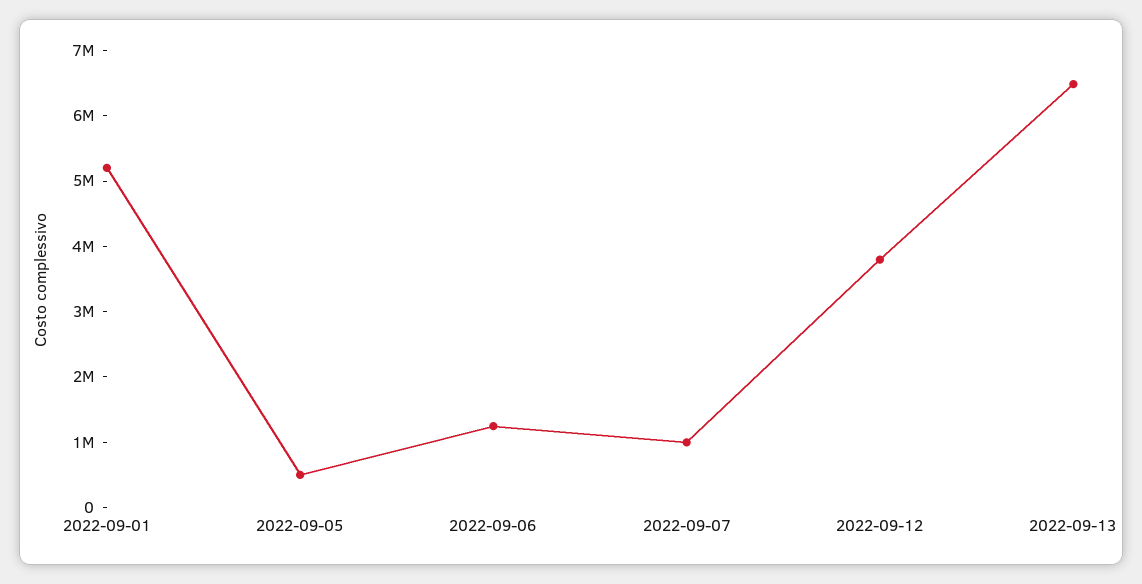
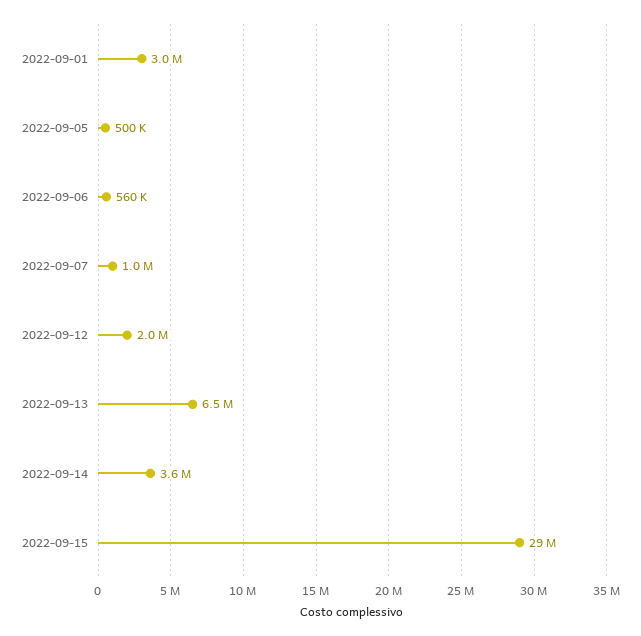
2022-09-01: 5200000 -> 3000000
2022-09-06: 1200000 -> 560000
2022-09-12: 3800000 -> 2000000
2022-09-14: none -> 3600000
2022-09-15: none -> 29000000

